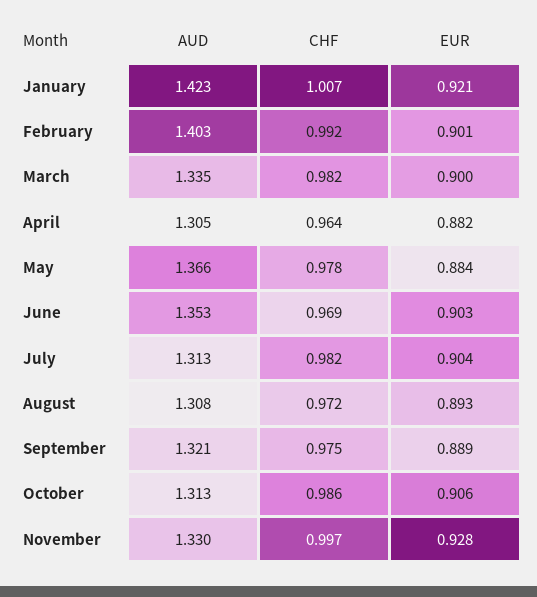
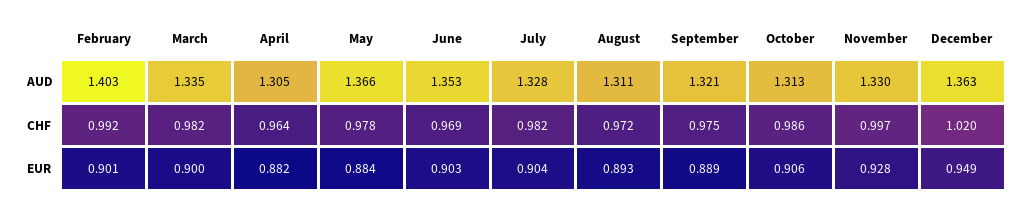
AUD, January: 1.423 -> none
CHF, January: 1.007 -> none
EUR, January: 0.921 -> none
AUD, July: 1.313 -> 1.328
AUD, August: 1.308 -> 1.311
AUD, December: none -> 1.363
CHF, December: none -> 1.02
EUR, December: none -> 0.949

